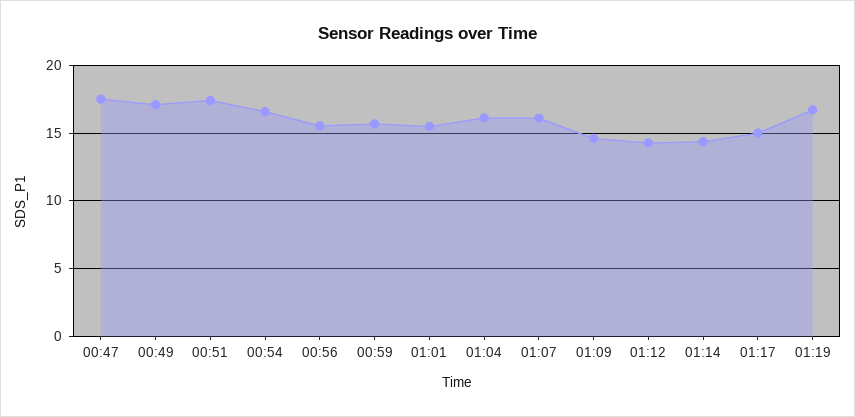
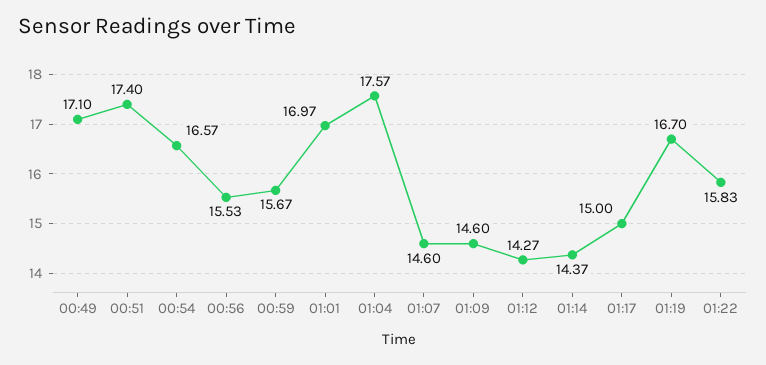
00:47: 17.5 -> none
01:01: 15.5 -> 16.97
01:04: 16 -> 17.57
01:07: 16 -> 14.6
01:22: none -> 15.83

